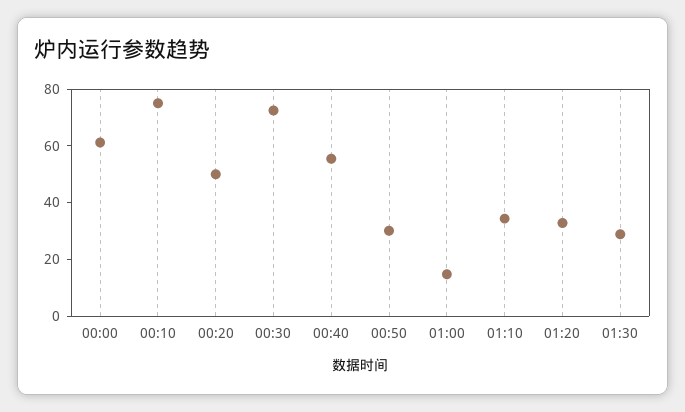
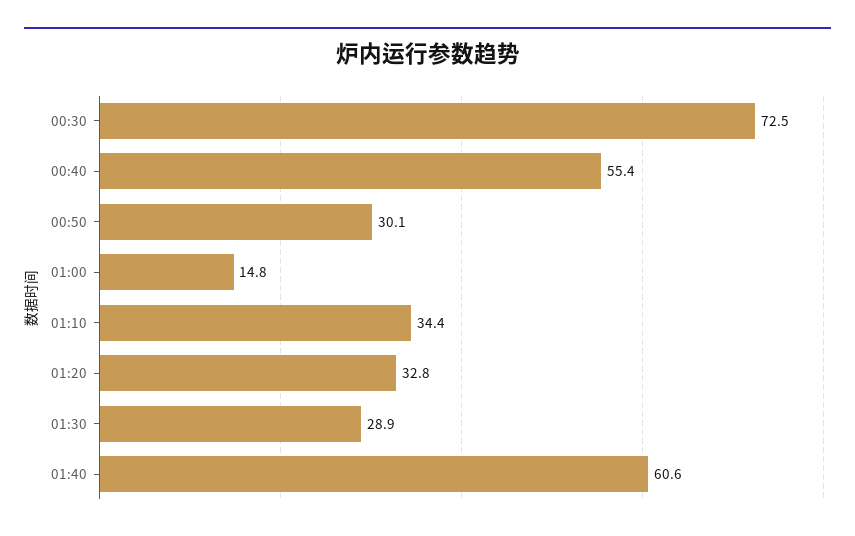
00:00: 60 -> none
00:10: 75 -> none
00:20: 50 -> none
01:40: none -> 60.6

